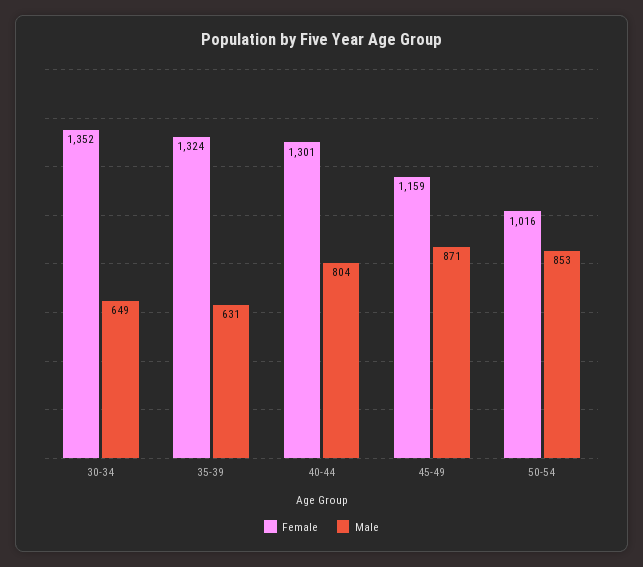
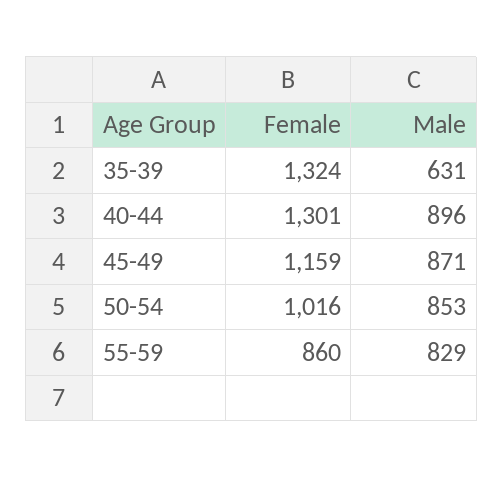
Female, 30-34: 1352 -> none
Male, 30-34: 649 -> none
Male, 40-44: 804 -> 896
Female, 55-59: none -> 860
Male, 55-59: none -> 829

